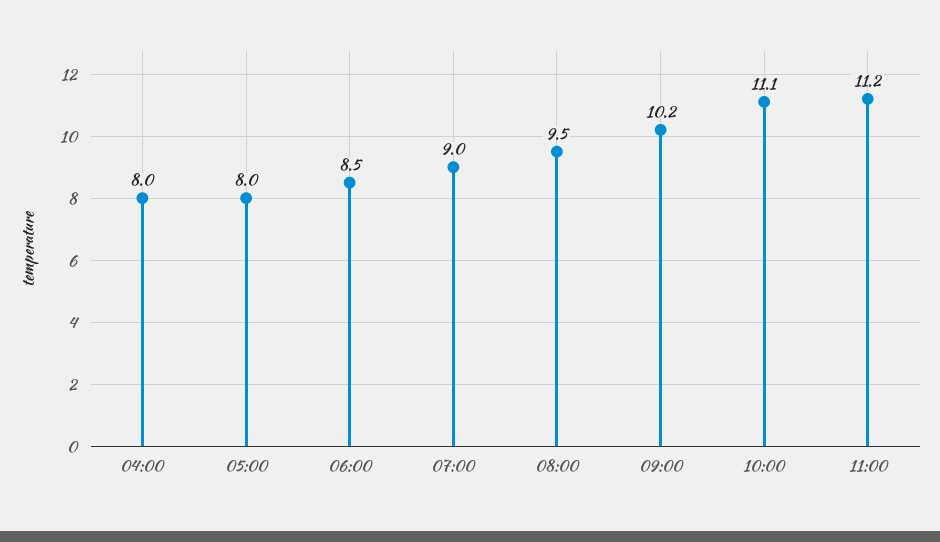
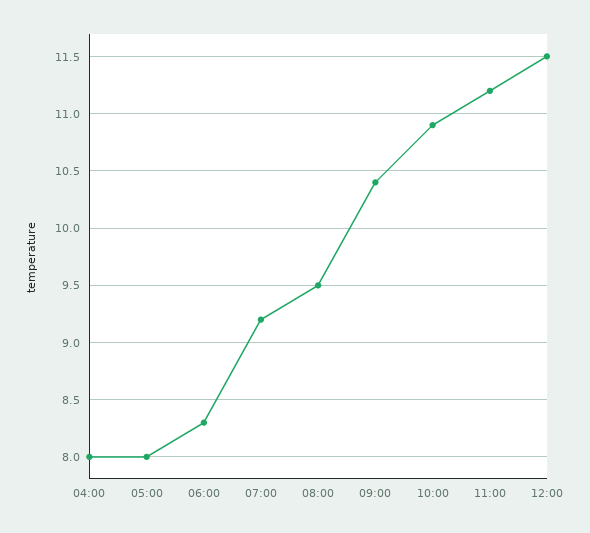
06:00: 8.5 -> 8.3
07:00: 9 -> 9.2
09:00: 10.2 -> 10.4
10:00: 11.1 -> 10.9
12:00: none -> 11.5

